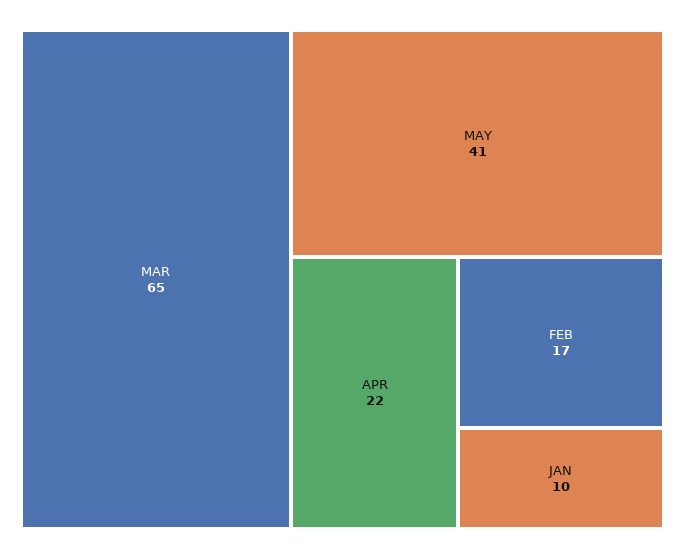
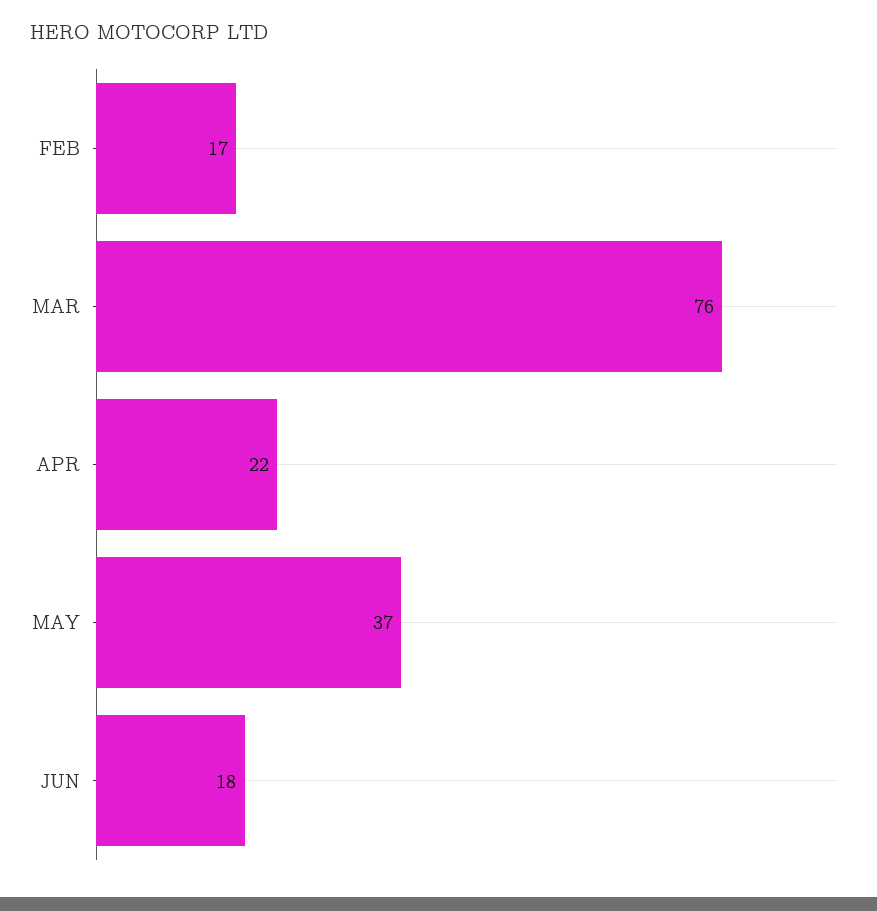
MAR: 65 -> 76
MAY: 41 -> 37
JAN: 10 -> none
JUN: none -> 18

